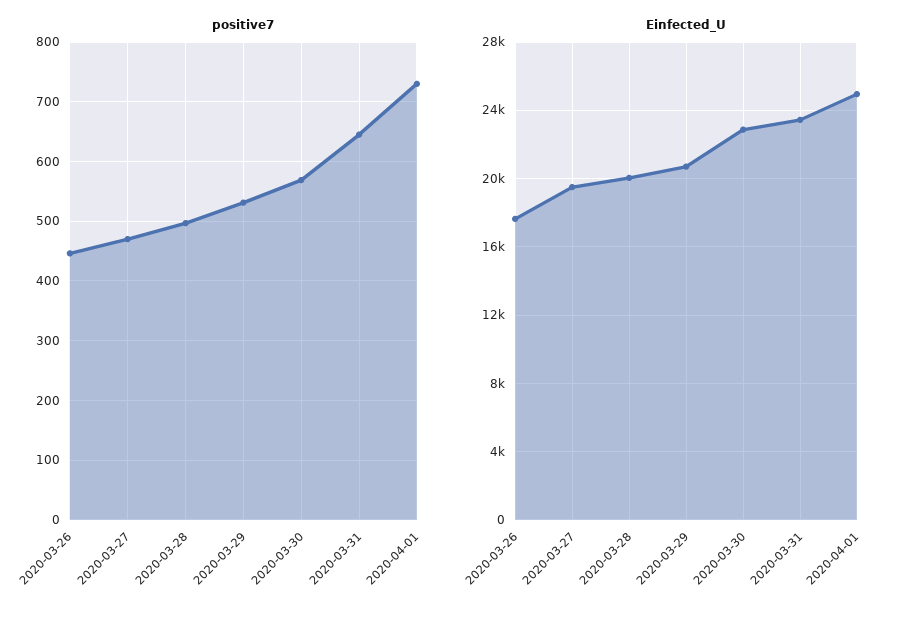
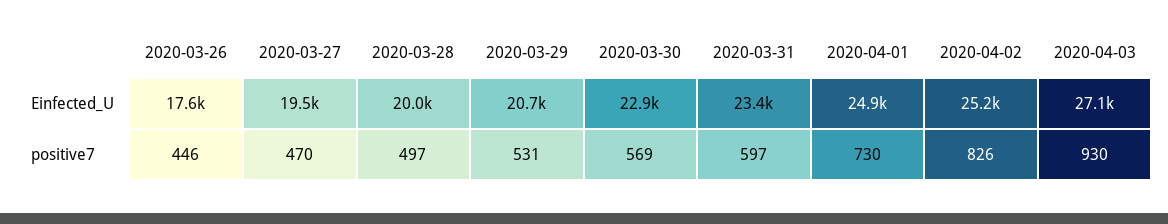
positive7, 2020-03-31: 640 -> 597
Einfected_U, 2020-04-02: none -> 25200
Einfected_U, 2020-04-03: none -> 27100
positive7, 2020-04-02: none -> 826
positive7, 2020-04-03: none -> 930

